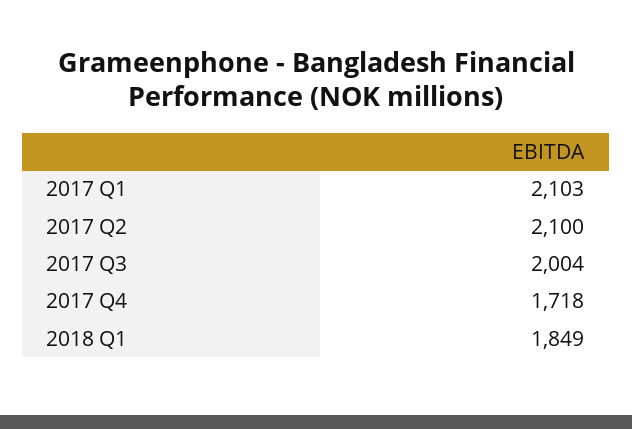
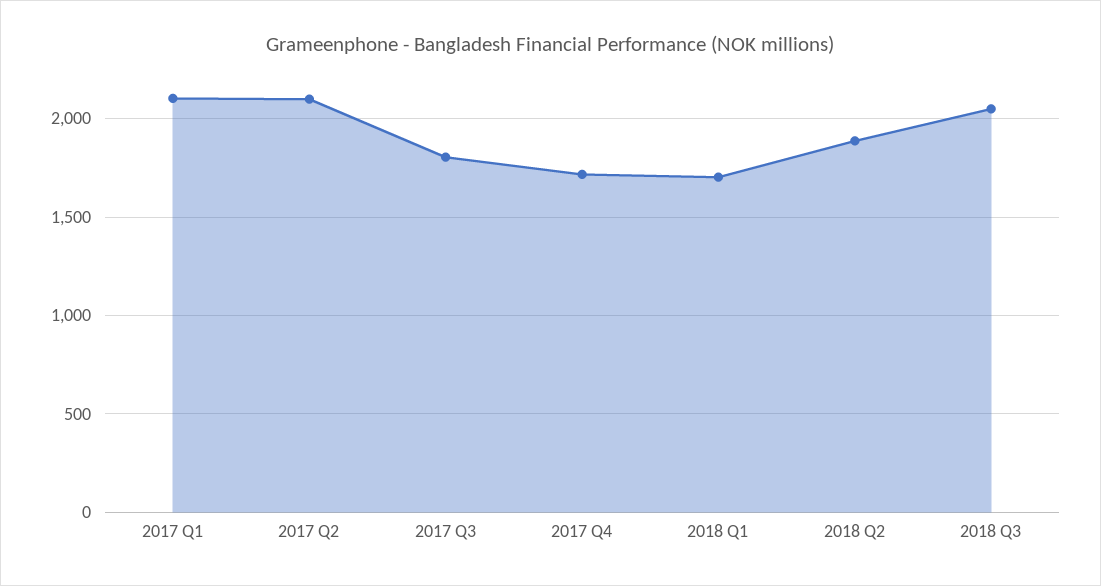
2017 Q3: 2004 -> 1800
2018 Q1: 1849 -> 1700
2018 Q2: none -> 1900
2018 Q3: none -> 2050

